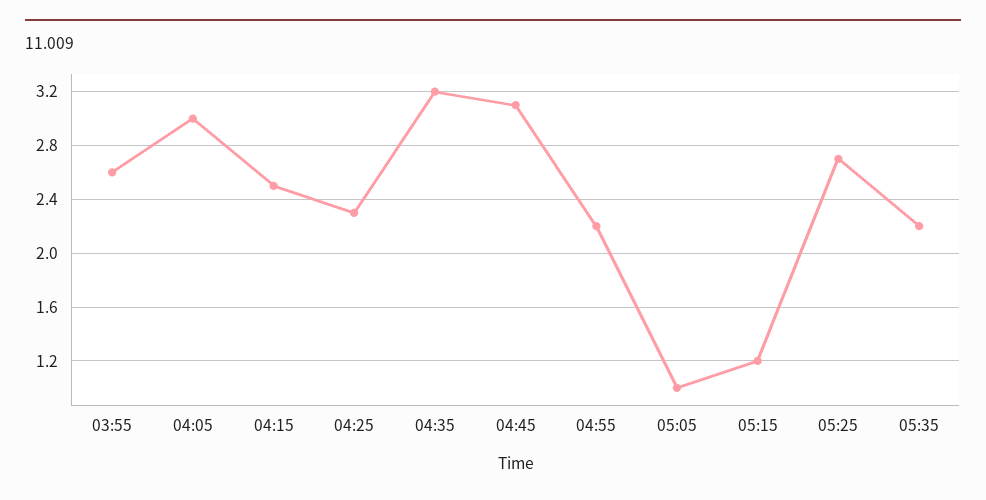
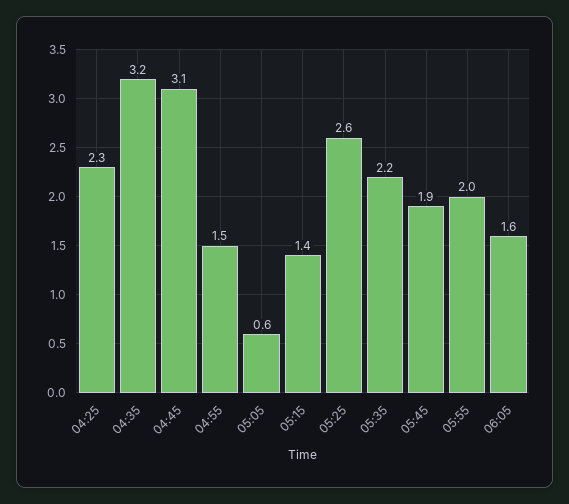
03:55: 2.6 -> none
04:05: 3 -> none
04:15: 2.5 -> none
04:55: 2.2 -> 1.5
05:05: 1 -> 0.6
05:15: 1.2 -> 1.4
05:25: 2.7 -> 2.6
05:45: none -> 1.9
05:55: none -> 2
06:05: none -> 1.6

